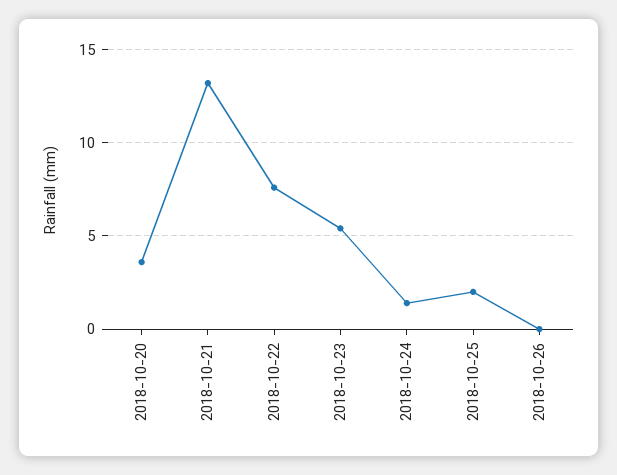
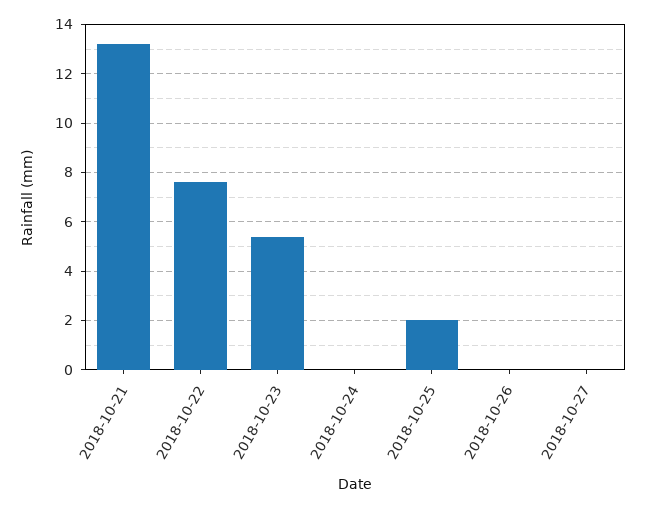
2018-10-20: 3.5 -> none
2018-10-24: 1.5 -> 0
2018-10-27: none -> 0

